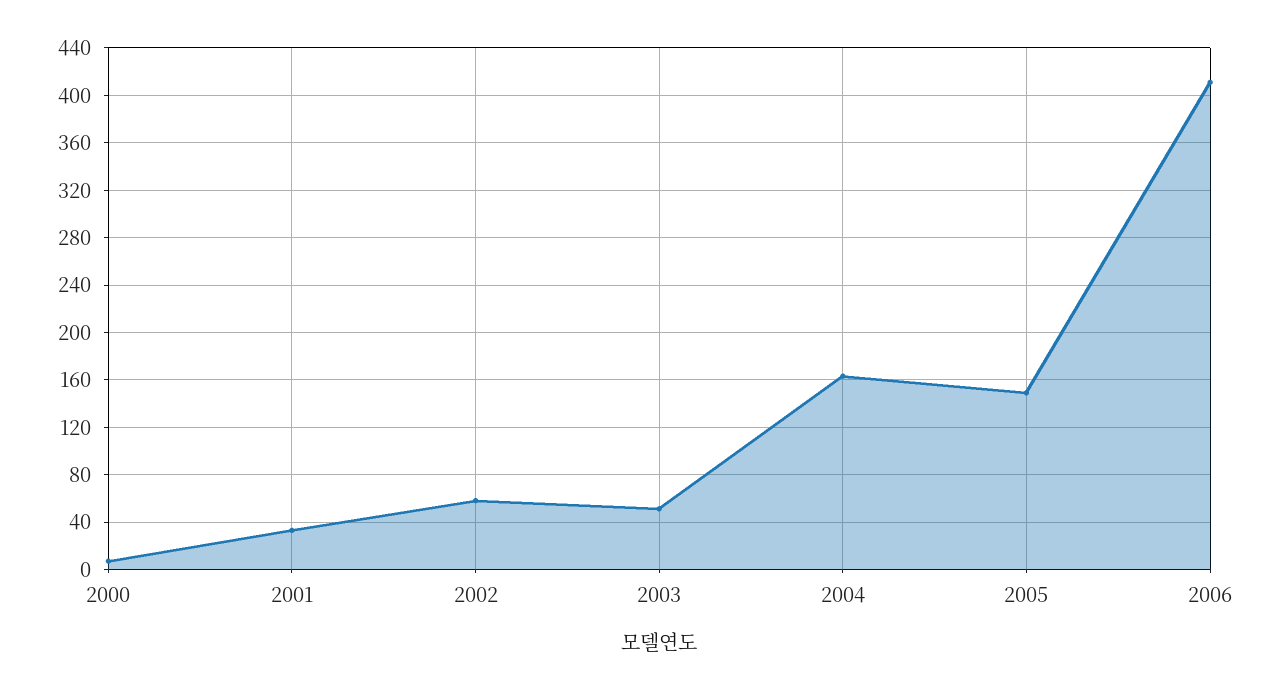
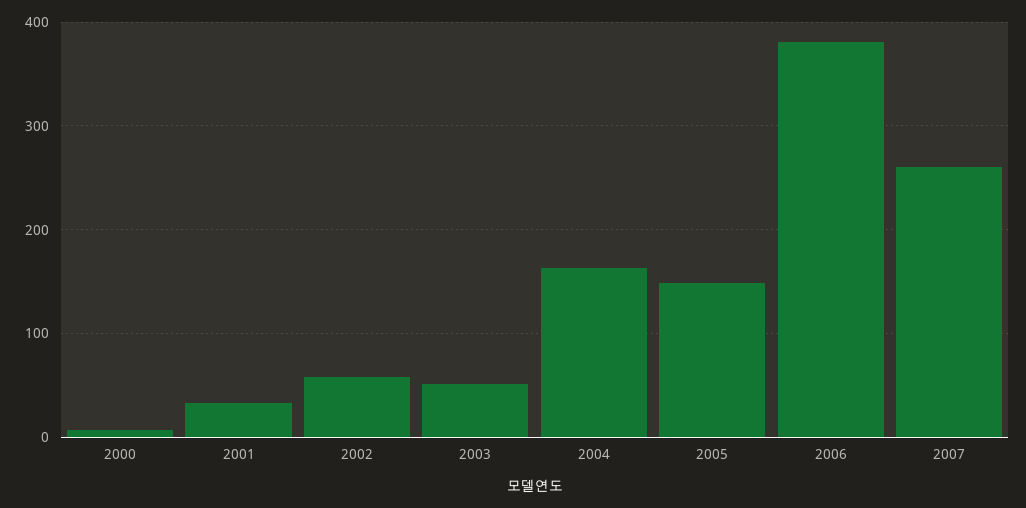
2006: 410 -> 380
2007: none -> 260

